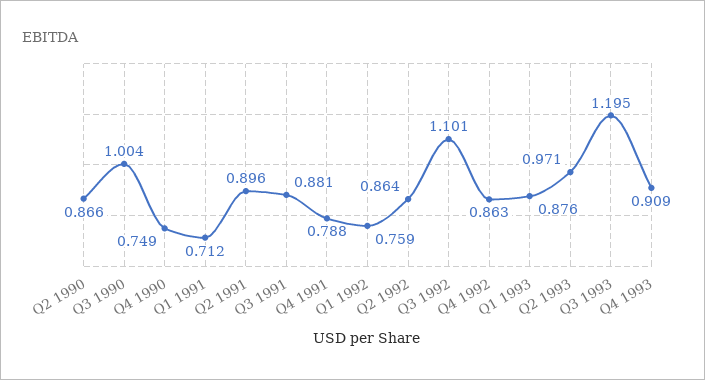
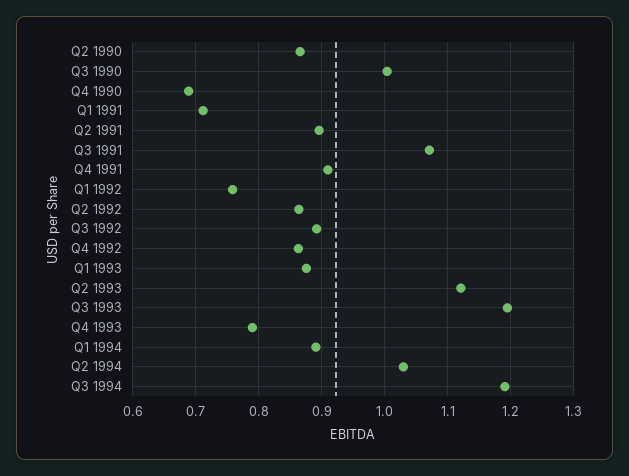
Q4 1990: 0.749 -> 0.69
Q3 1991: 0.881 -> 1.07
Q4 1991: 0.788 -> 0.91
Q3 1992: 1.101 -> 0.89
Q2 1993: 0.971 -> 1.12
Q4 1993: 0.909 -> 0.79
Q1 1994: none -> 0.89
Q2 1994: none -> 1.03
Q3 1994: none -> 1.19

